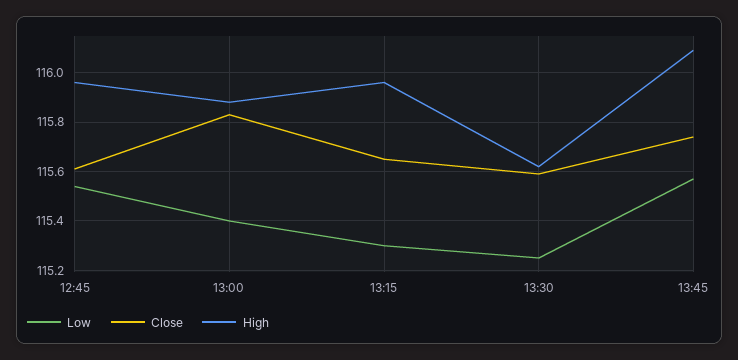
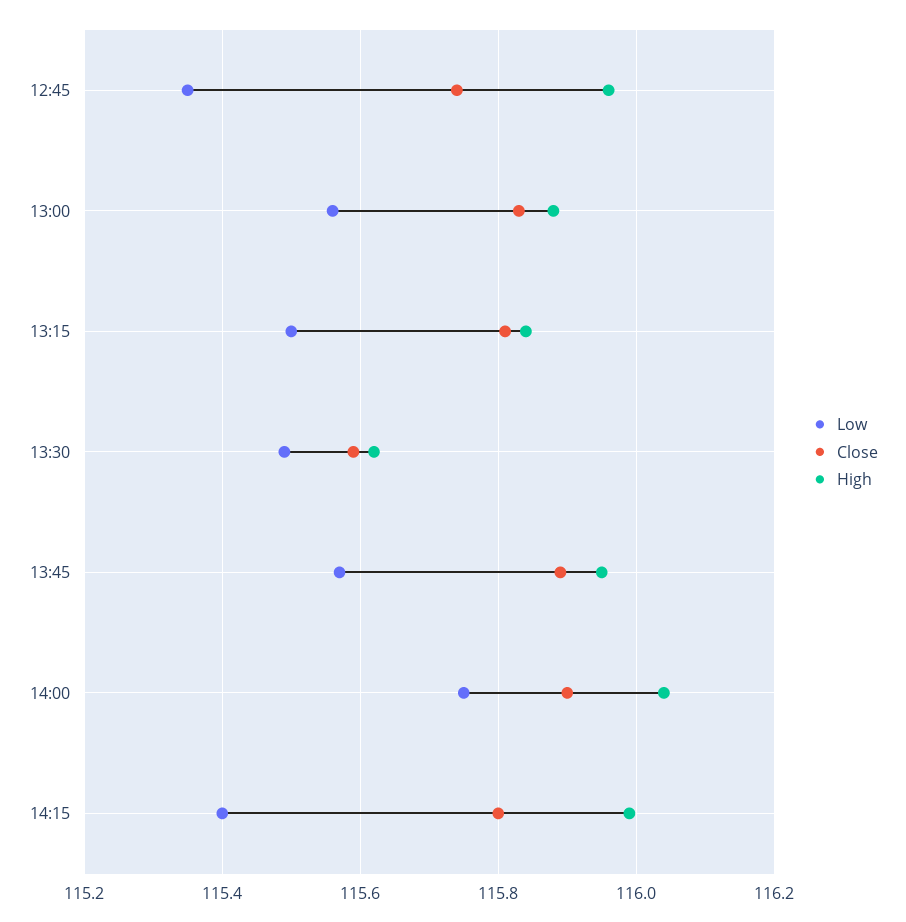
Low, 12:45: 115.55 -> 115.35
Close, 12:45: 115.6 -> 115.75
Low, 13:00: 115.4 -> 115.55
Low, 13:15: 115.3 -> 115.5
Close, 13:15: 115.65 -> 115.8
High, 13:15: 115.95 -> 115.85
Low, 13:30: 115.25 -> 115.5
Close, 13:45: 115.75 -> 115.9
High, 13:45: 116.1 -> 115.95
Low, 14:00: none -> 115.75
Close, 14:00: none -> 115.9
High, 14:00: none -> 116.05
Low, 14:15: none -> 115.4
Close, 14:15: none -> 115.8
High, 14:15: none -> 116

